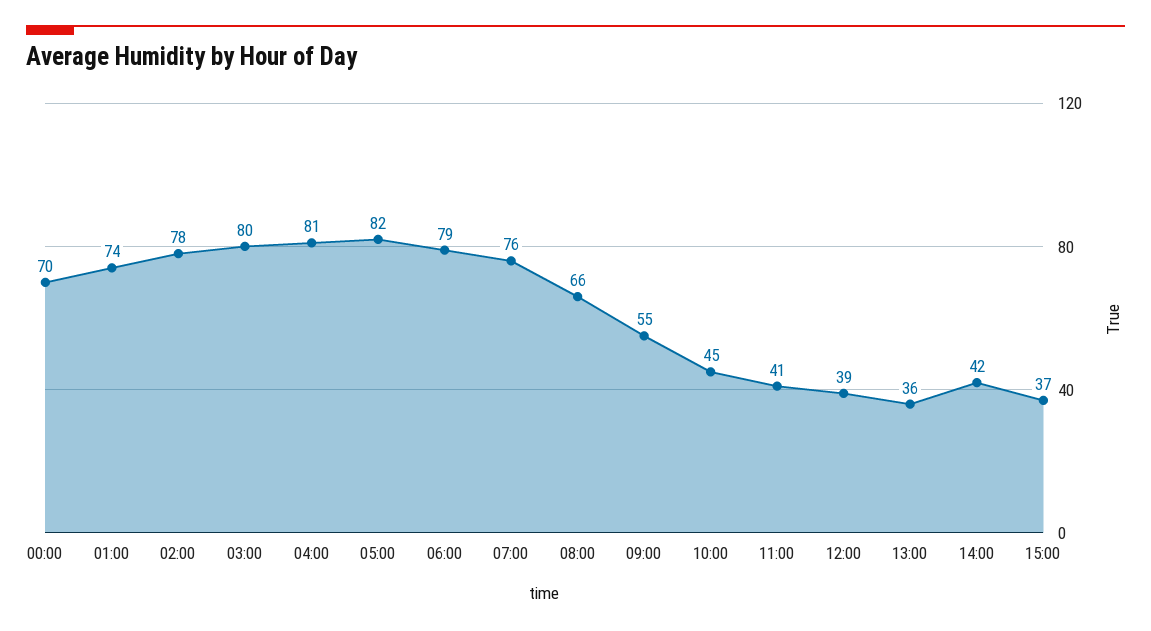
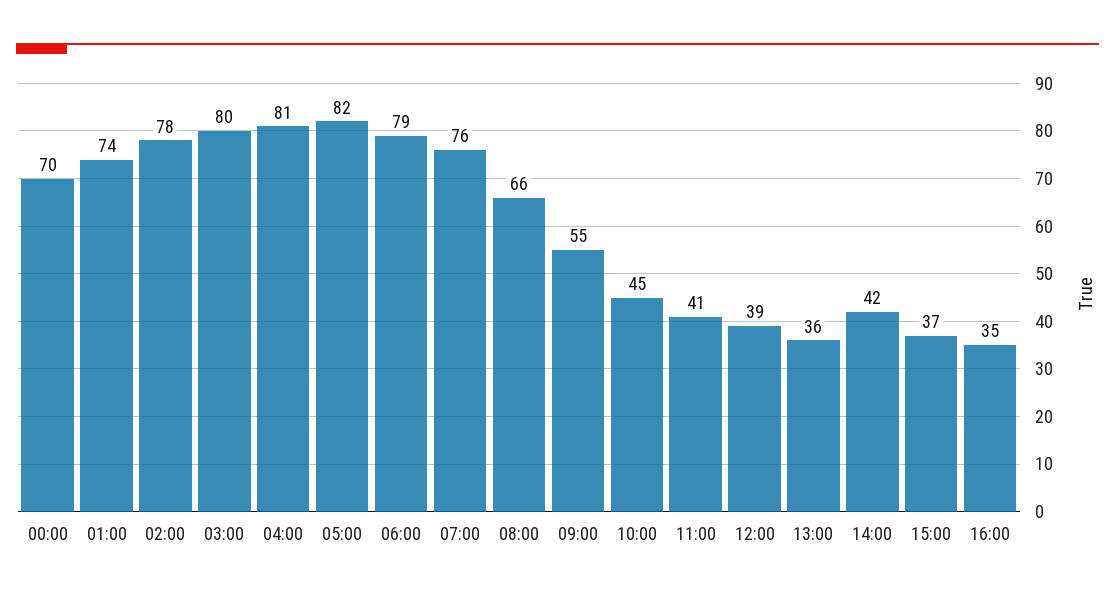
16:00: none -> 35

